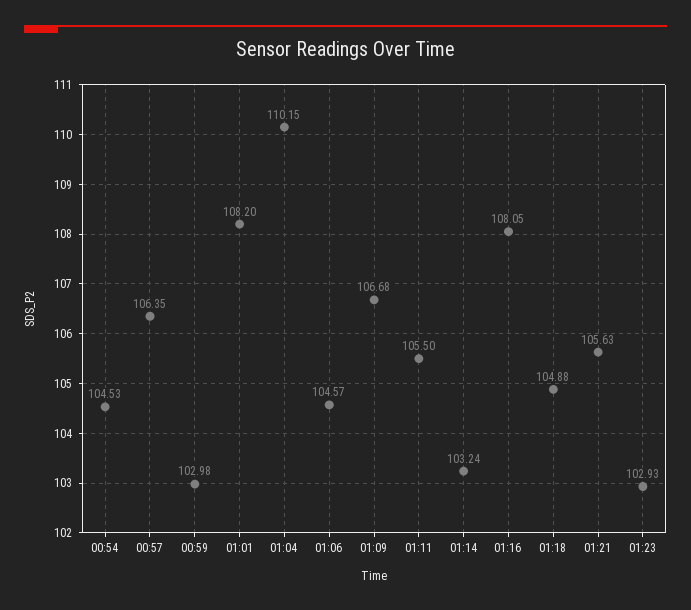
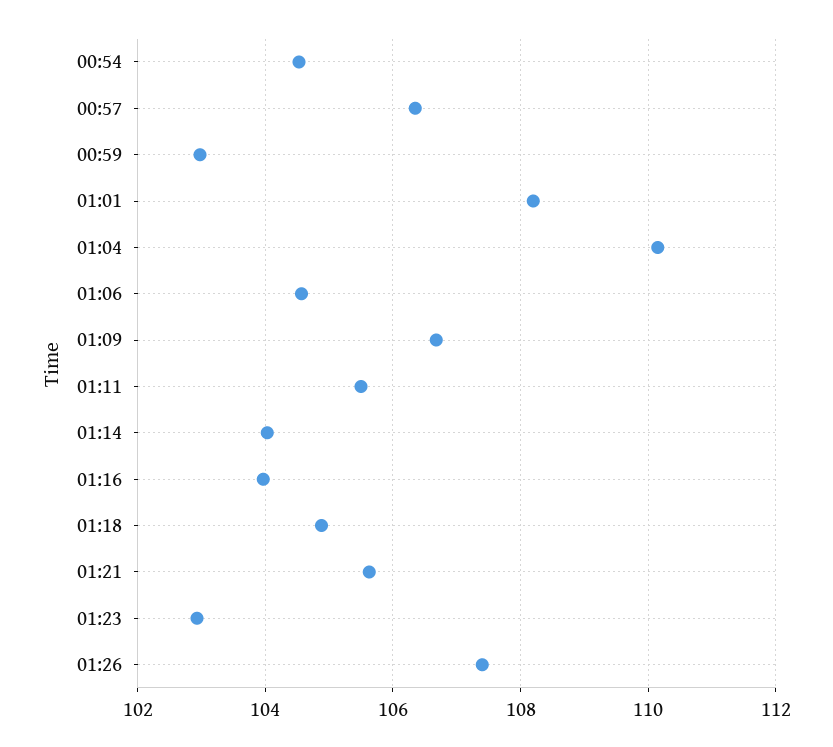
01:14: 103.24 -> 104
01:16: 108.05 -> 104
01:26: none -> 107.4

